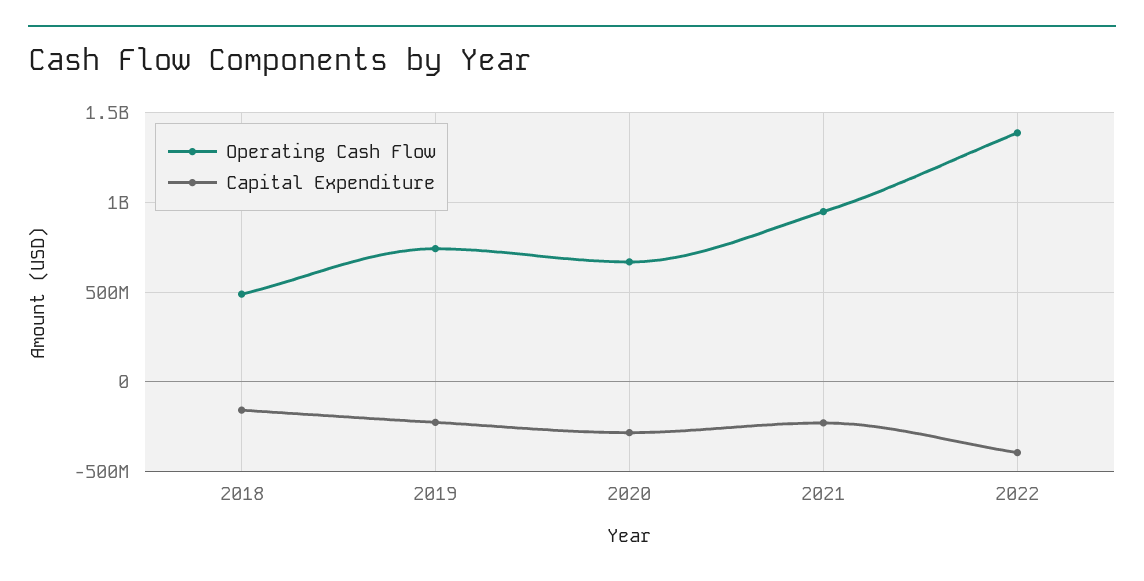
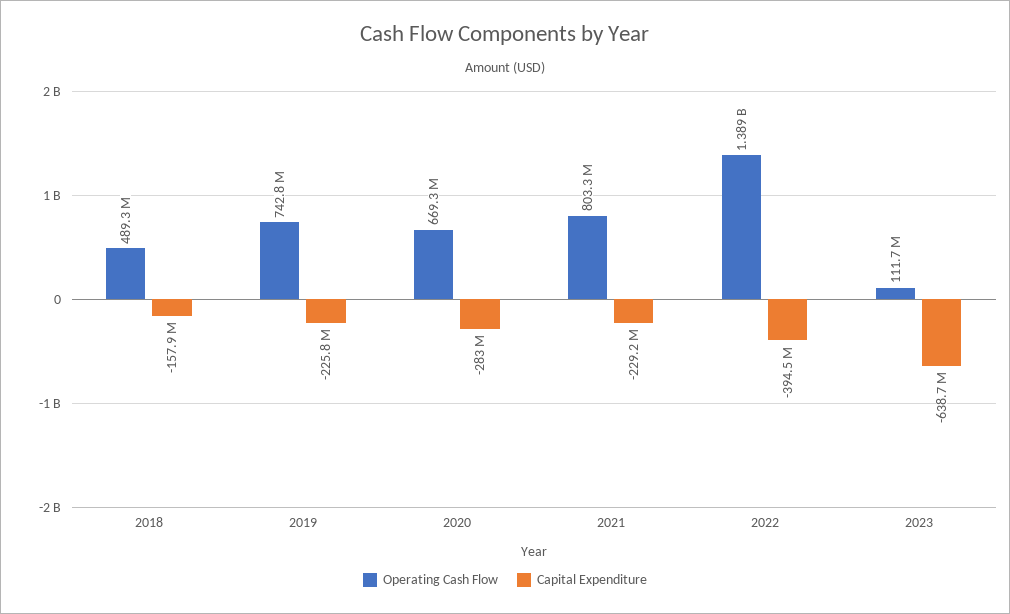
Operating Cash Flow, 2021: 950000000 -> 803300000
Operating Cash Flow, 2023: none -> 111700000
Capital Expenditure, 2023: none -> -638700000

